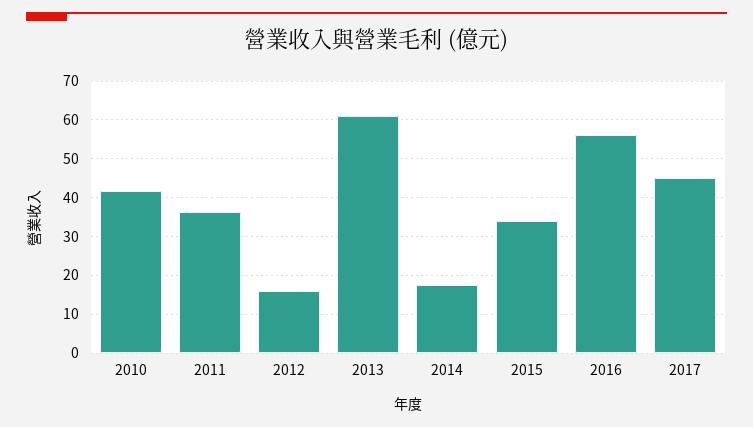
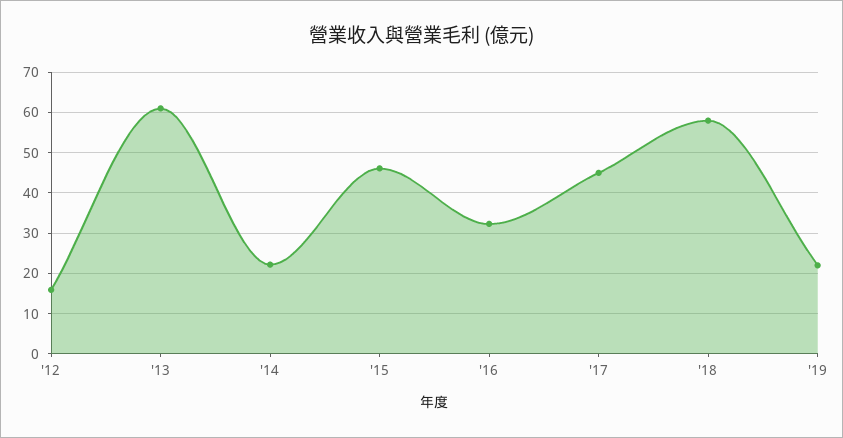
2010: 42 -> none
2011: 36 -> none
2014: 18 -> 22
2015: 34 -> 46
2016: 56 -> 32
'18: none -> 58
'19: none -> 22

